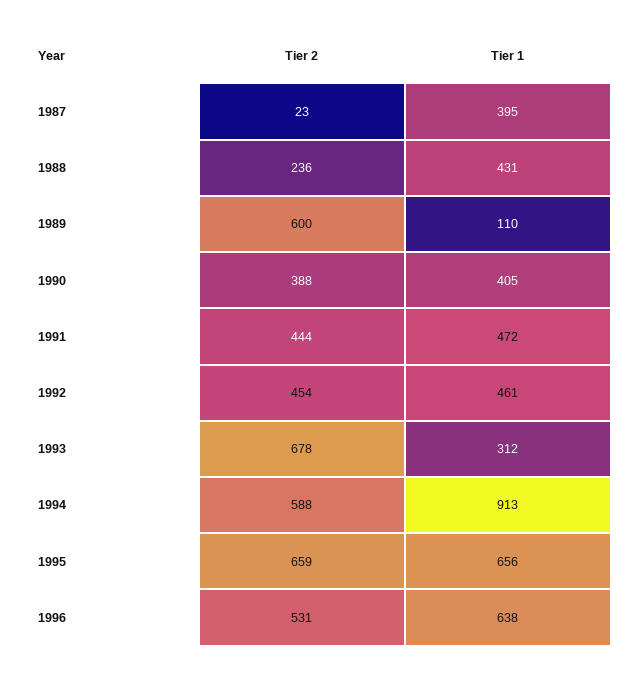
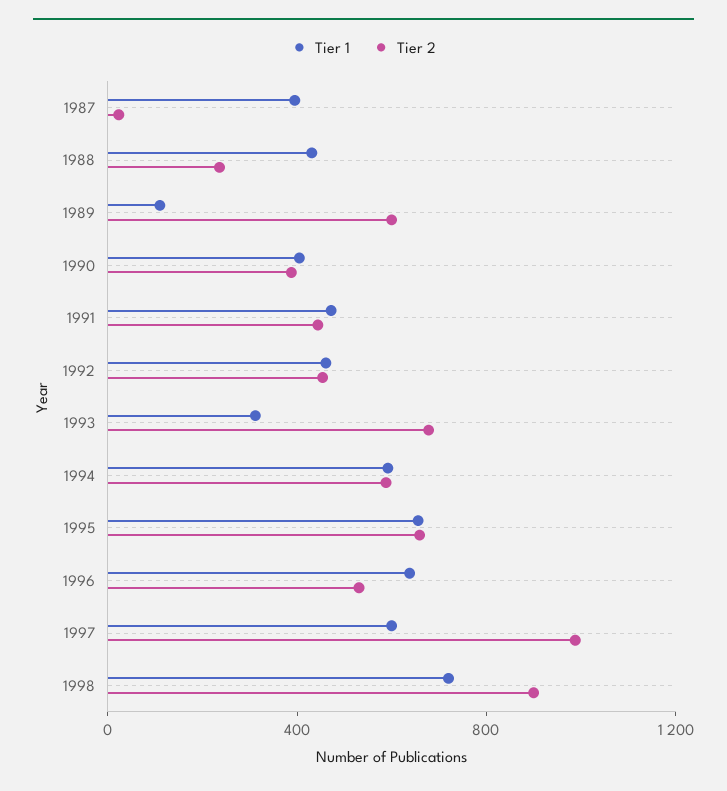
Tier 1, 1994: 913 -> 600
Tier 1, 1997: none -> 600
Tier 2, 1997: none -> 1000
Tier 1, 1998: none -> 700
Tier 2, 1998: none -> 900

